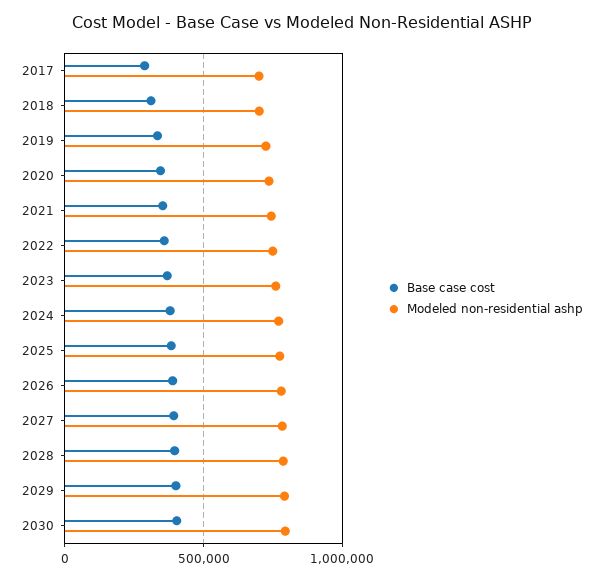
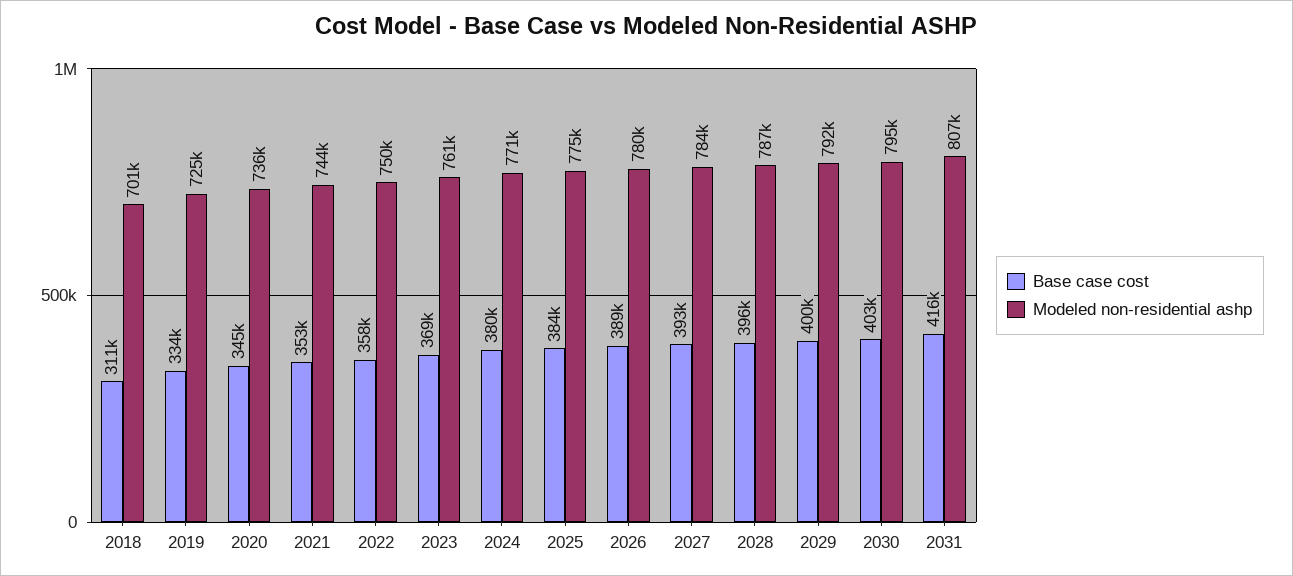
Base case cost, 2017: 300000 -> none
Modeled non-residential ashp, 2017: 700000 -> none
Base case cost, 2031: none -> 416000
Modeled non-residential ashp, 2031: none -> 807000

